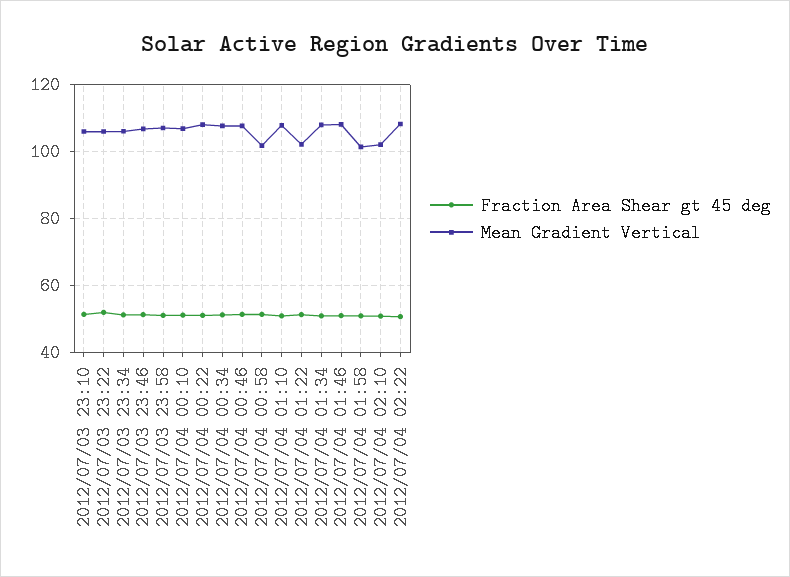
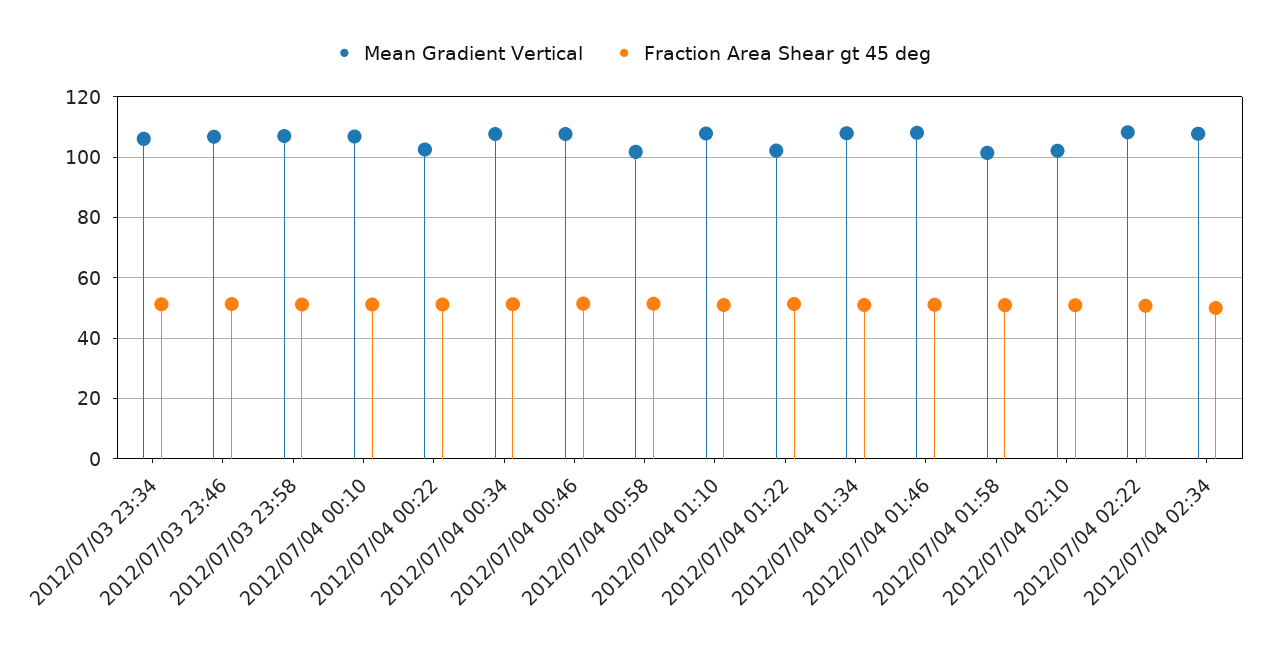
Fraction Area Shear gt 45 deg, 2012/07/03 23:10: 52 -> none
Mean Gradient Vertical, 2012/07/03 23:10: 106 -> none
Fraction Area Shear gt 45 deg, 2012/07/03 23:22: 52 -> none
Mean Gradient Vertical, 2012/07/03 23:22: 106 -> none
Mean Gradient Vertical, 2012/07/04 00:22: 108 -> 102
Mean Gradient Vertical, 2012/07/04 02:34: none -> 108
Fraction Area Shear gt 45 deg, 2012/07/04 02:34: none -> 50

